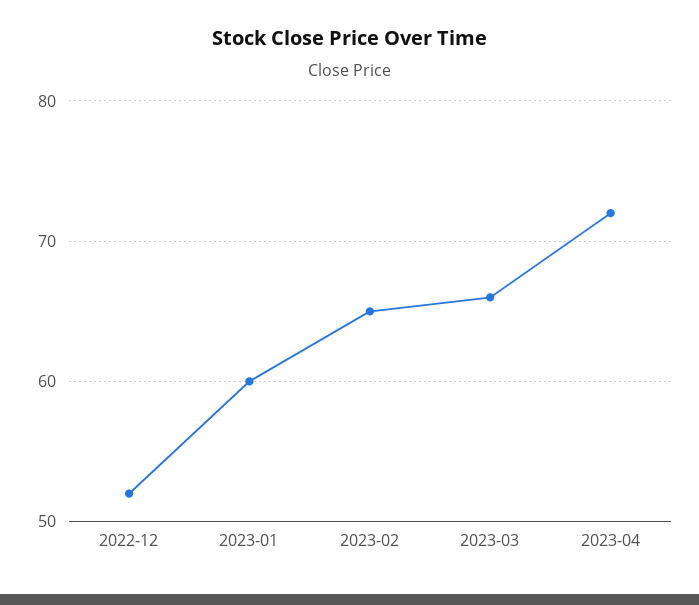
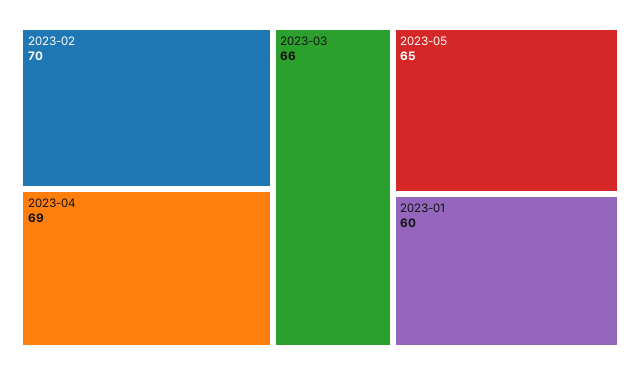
2022-12: 52 -> none
2023-02: 65 -> 70
2023-04: 72 -> 69
2023-05: none -> 65

